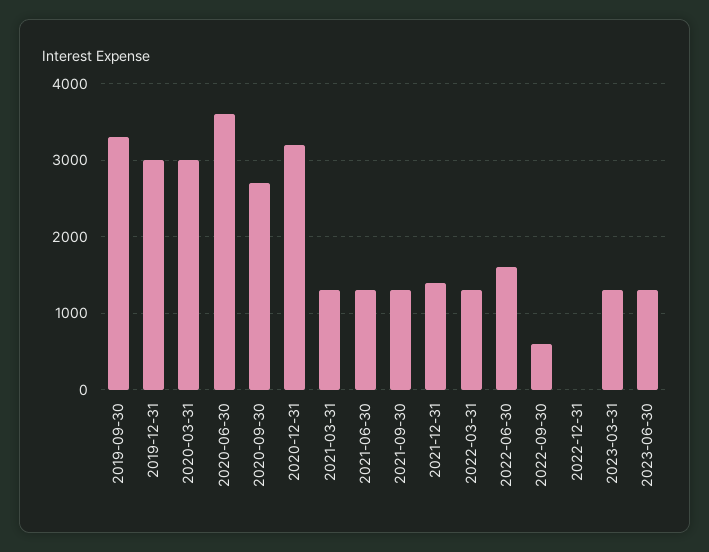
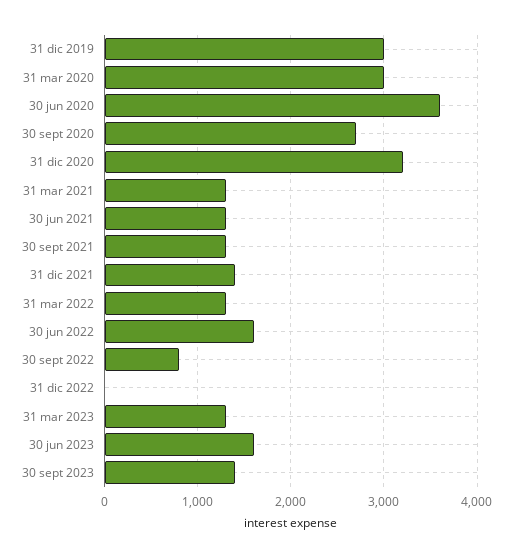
2019-09-30: 3300 -> none
2022-09-30: 600 -> 800
2023-06-30: 1300 -> 1600
30 sept 2023: none -> 1400

